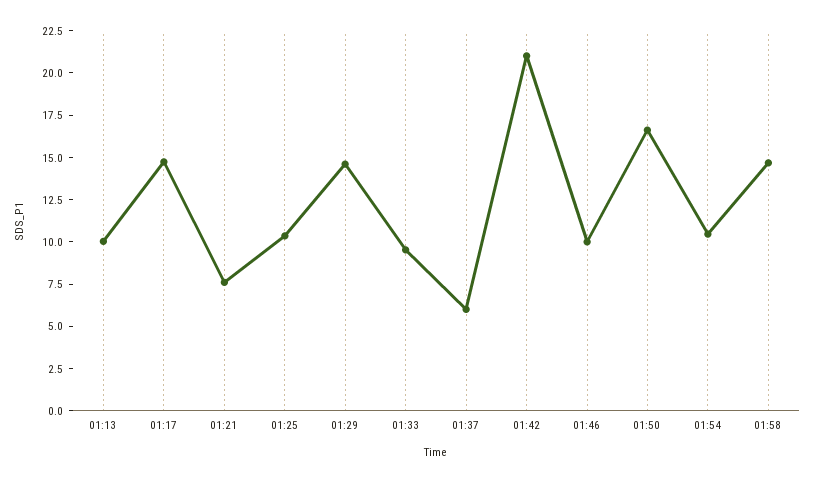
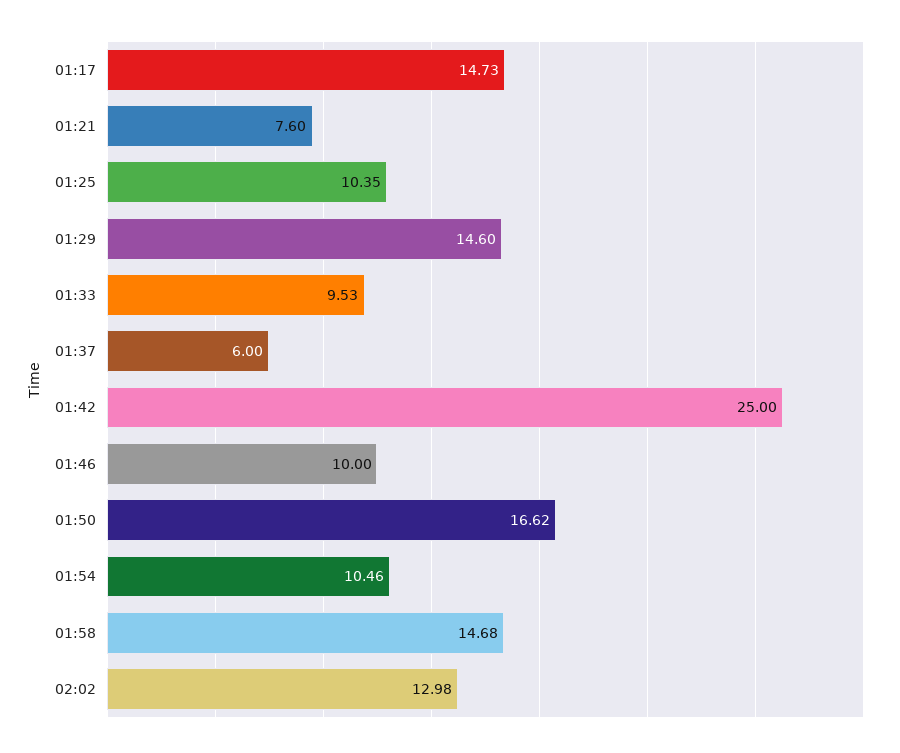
01:13: 10 -> none
01:42: 21 -> 25
02:02: none -> 12.98

